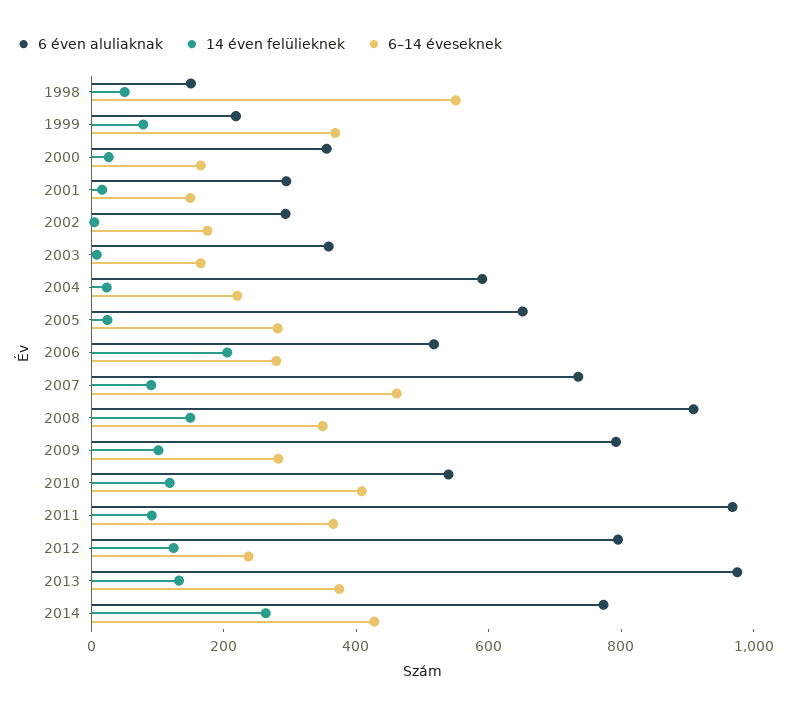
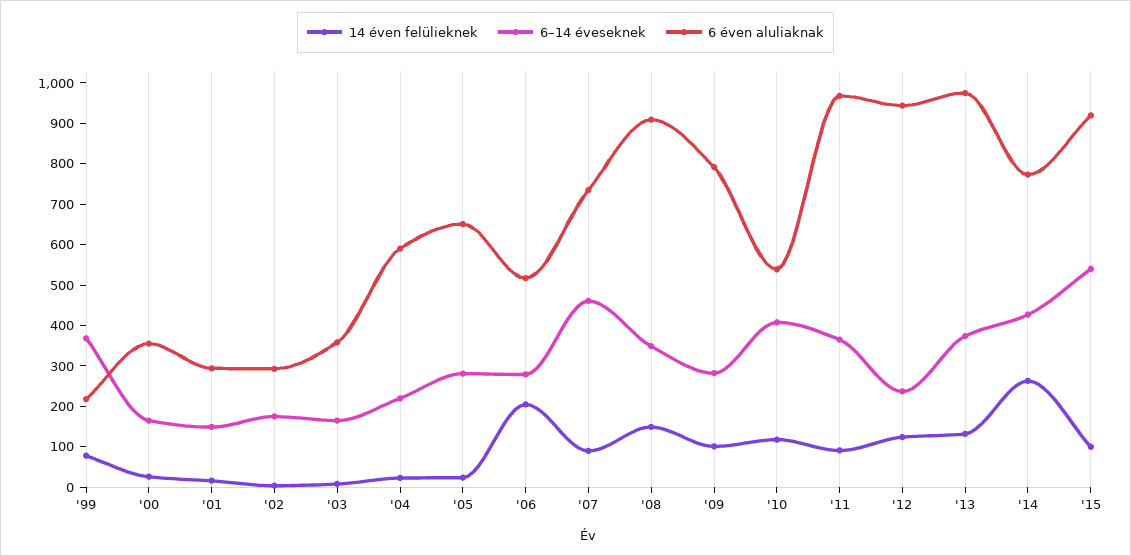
6 éven aluliaknak, 1998: 150 -> none
14 éven felülieknek, 1998: 50 -> none
6–14 éveseknek, 1998: 550 -> none
6 éven aluliaknak, 2012: 800 -> 940
14 éven felülieknek, '15: none -> 100
6–14 éveseknek, '15: none -> 540
6 éven aluliaknak, '15: none -> 920

